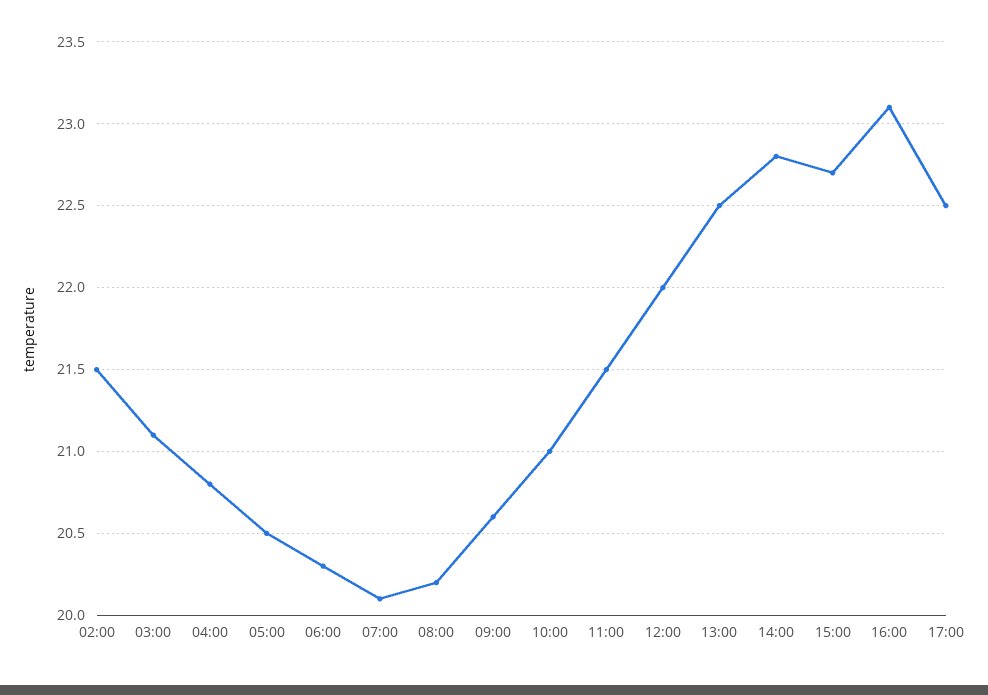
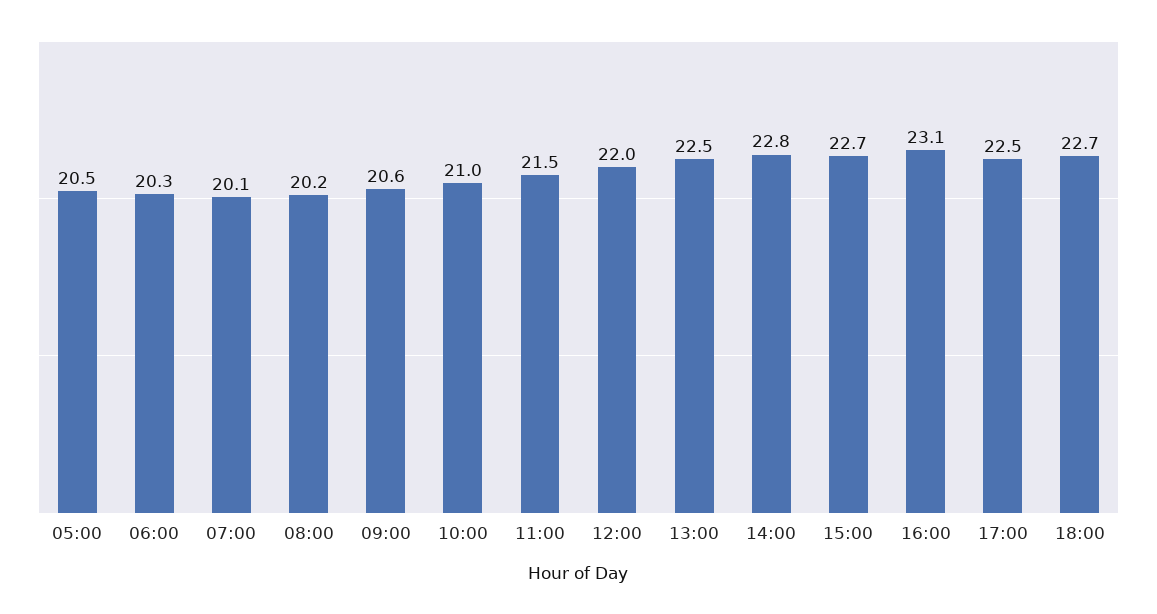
02:00: 21.5 -> none
03:00: 21.1 -> none
04:00: 20.8 -> none
18:00: none -> 22.7

